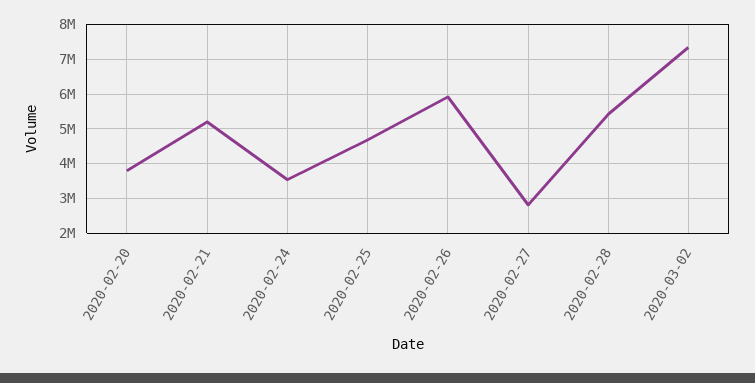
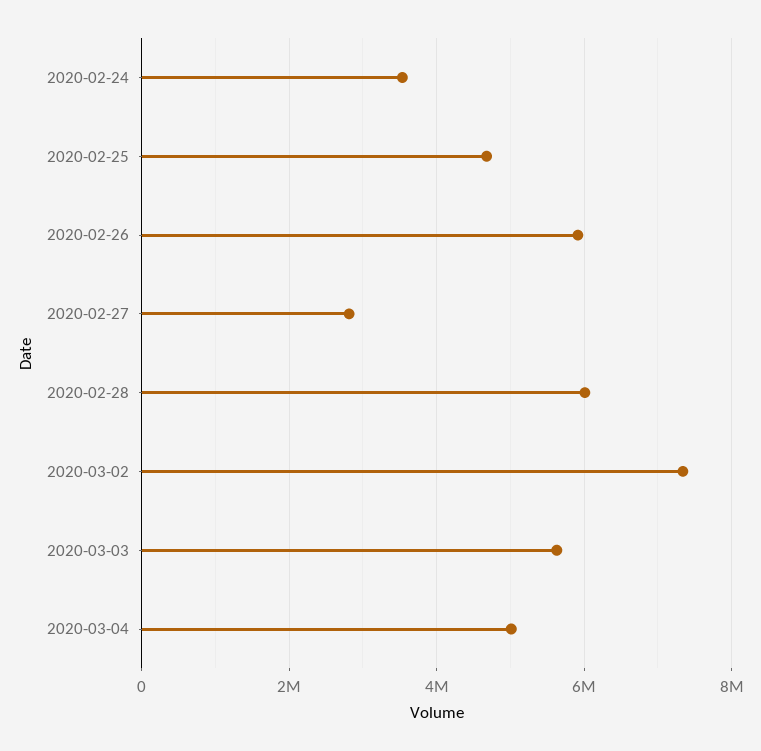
2020-02-20: 3800000 -> none
2020-02-21: 5200000 -> none
2020-02-28: 5400000 -> 6000000
2020-03-03: none -> 5600000
2020-03-04: none -> 5000000

